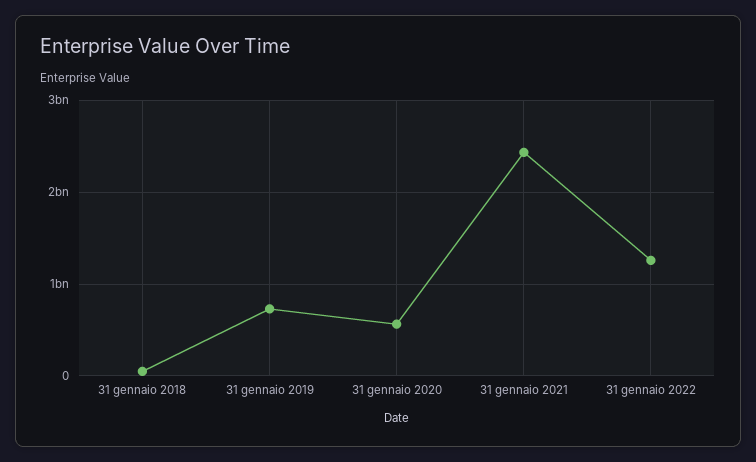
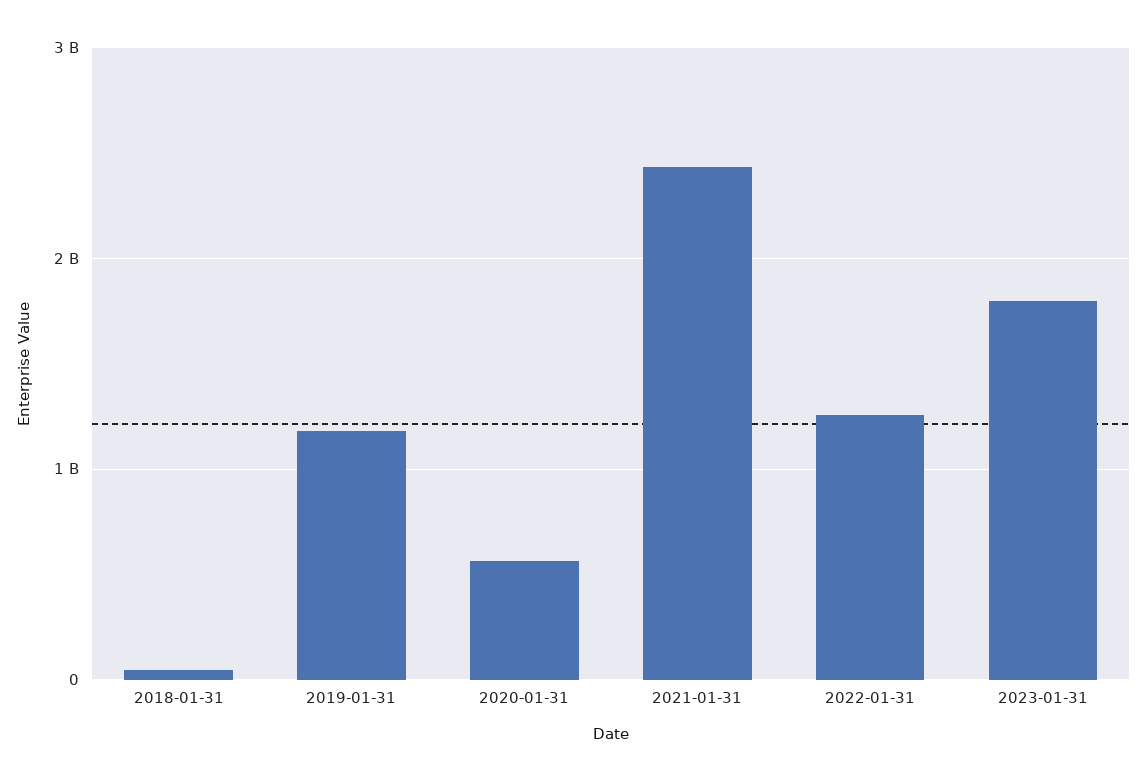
31 gennaio 2019: 700000000 -> 1200000000
2023-01-31: none -> 1800000000

